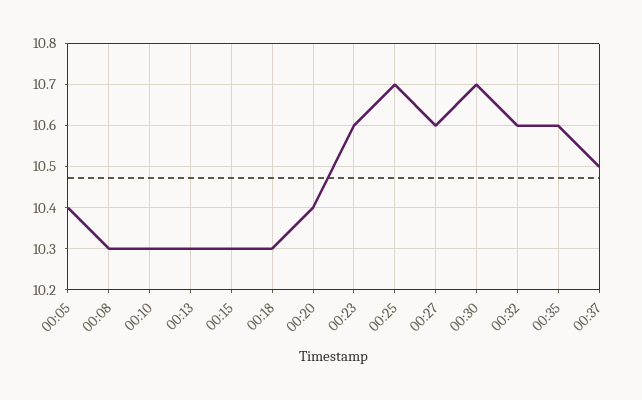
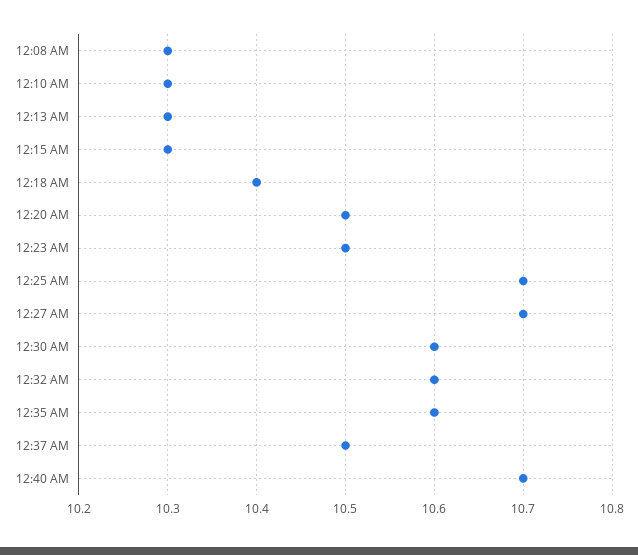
00:05: 10.4 -> none
00:18: 10.3 -> 10.4
00:20: 10.4 -> 10.5
00:23: 10.6 -> 10.5
00:27: 10.6 -> 10.7
00:30: 10.7 -> 10.6
12:40 AM: none -> 10.7

